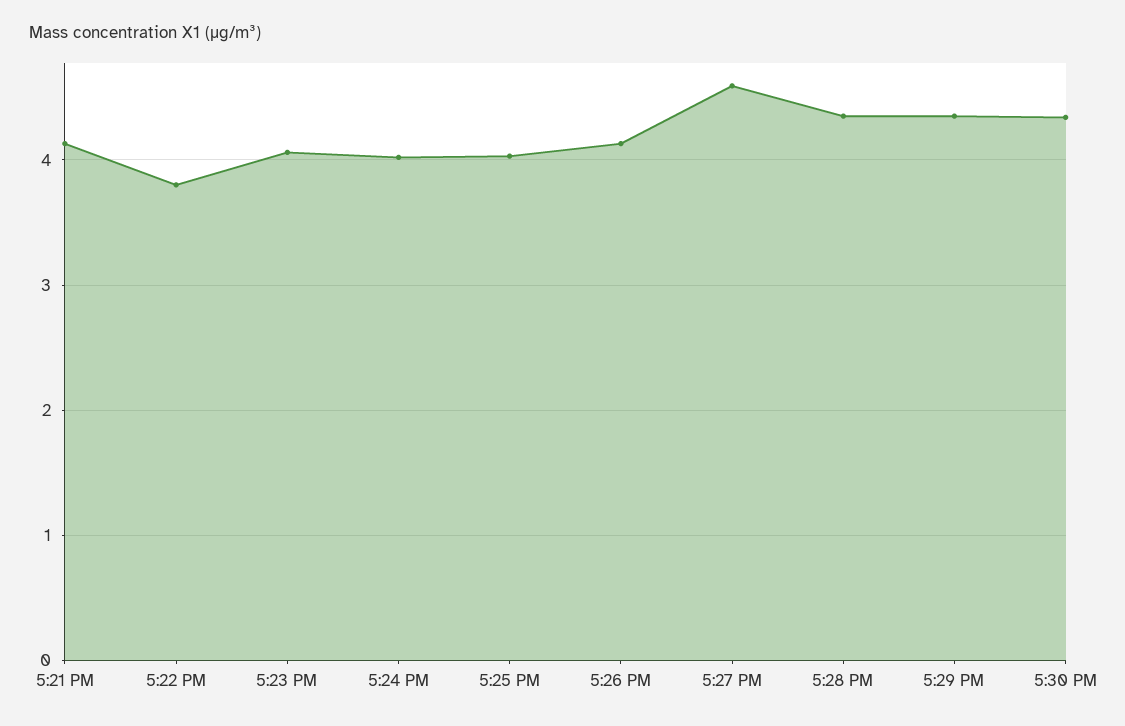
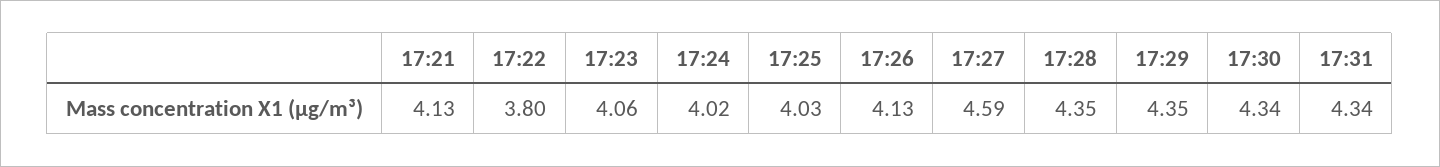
17:31: none -> 4.34

